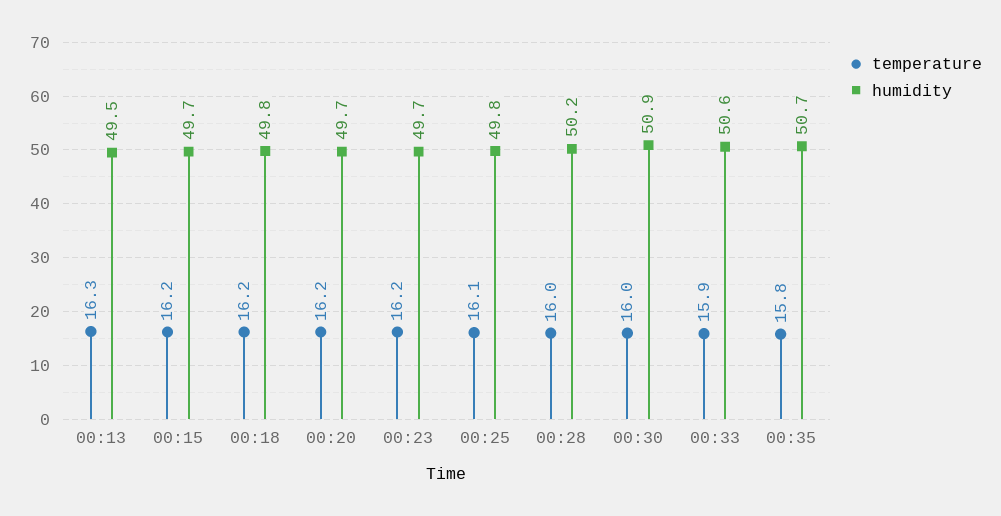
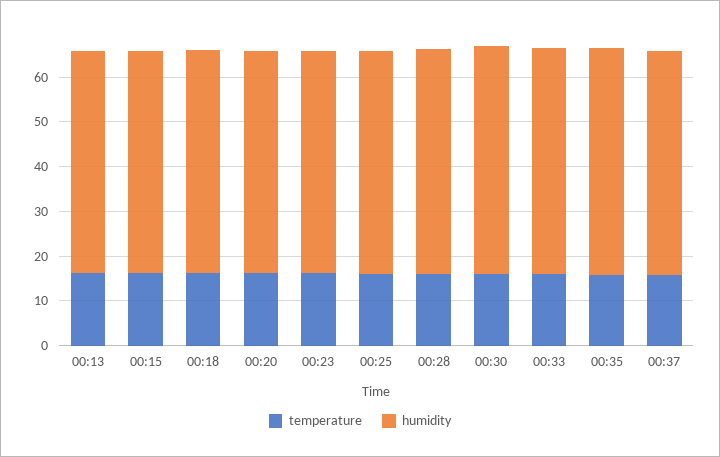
temperature, 00:37: none -> 16
humidity, 00:37: none -> 50

